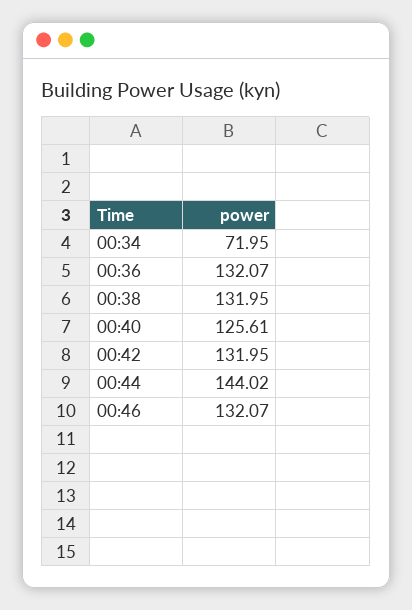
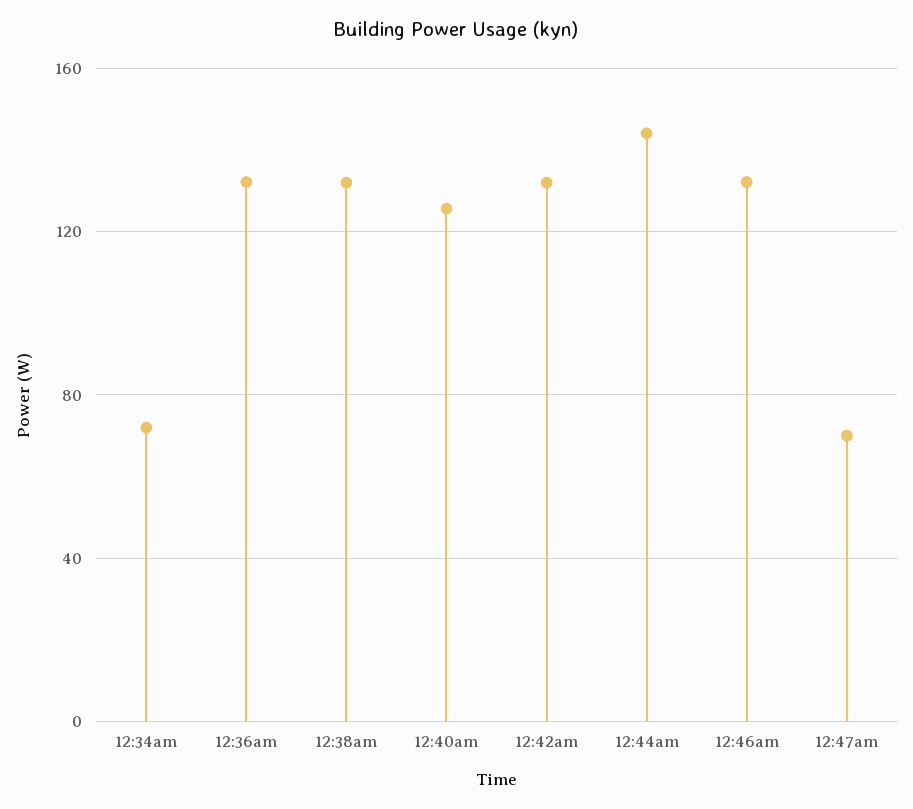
12:47am: none -> 70

